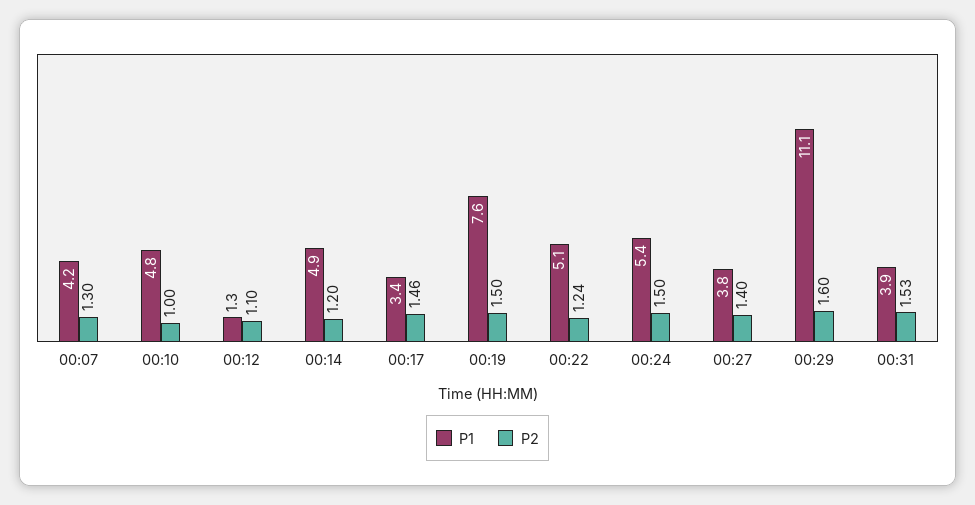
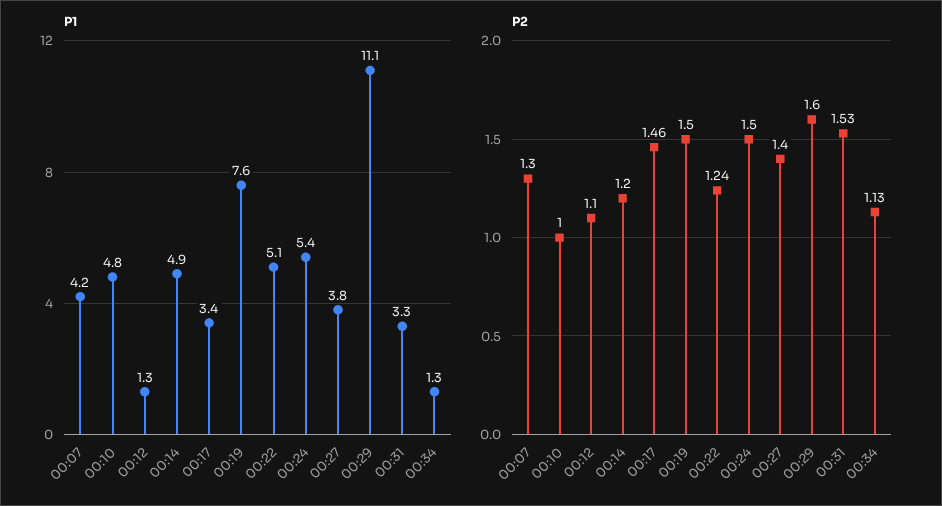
P1, 00:31: 3.9 -> 3.3
P1, 00:34: none -> 1.3
P2, 00:34: none -> 1.13

